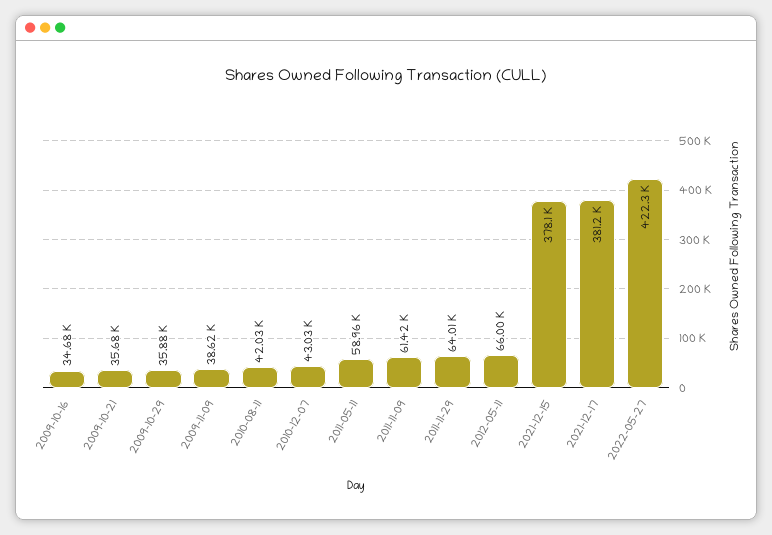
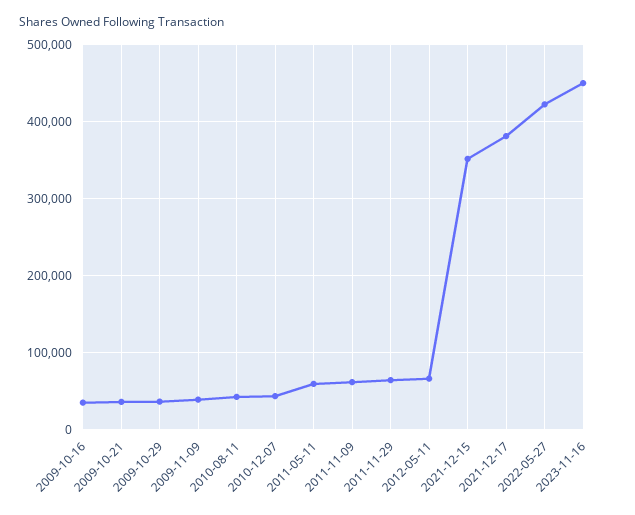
2021-12-15: 378100 -> 350000
2023-11-16: none -> 450000

